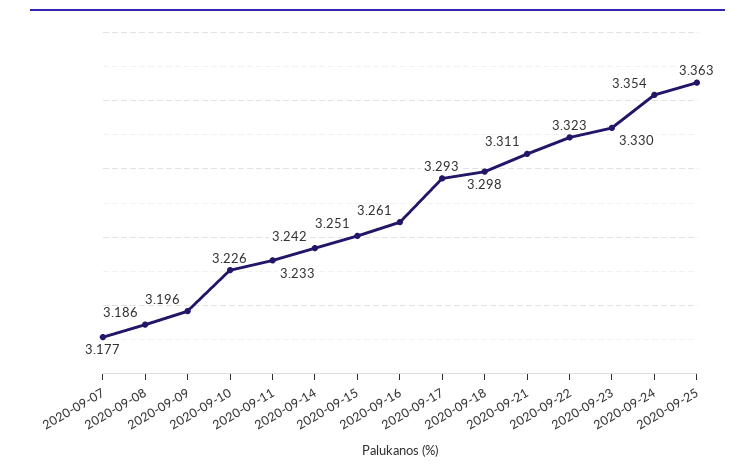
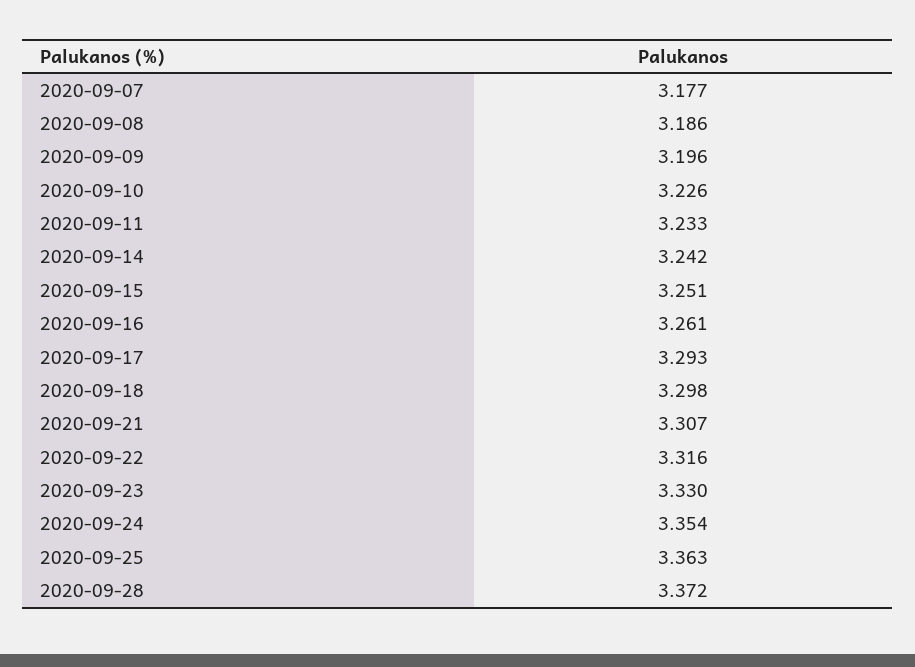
2020-09-21: 3.311 -> 3.307
2020-09-22: 3.323 -> 3.316
2020-09-28: none -> 3.372

